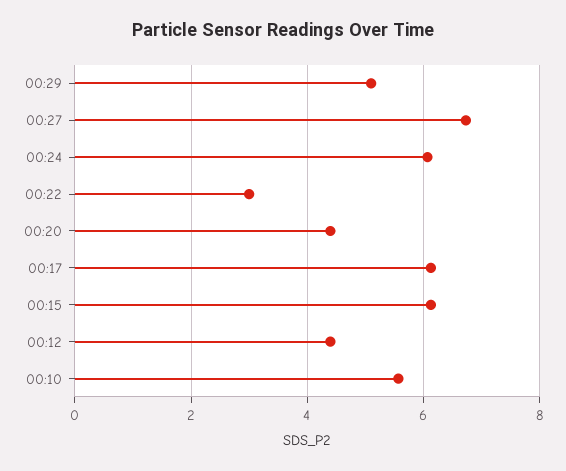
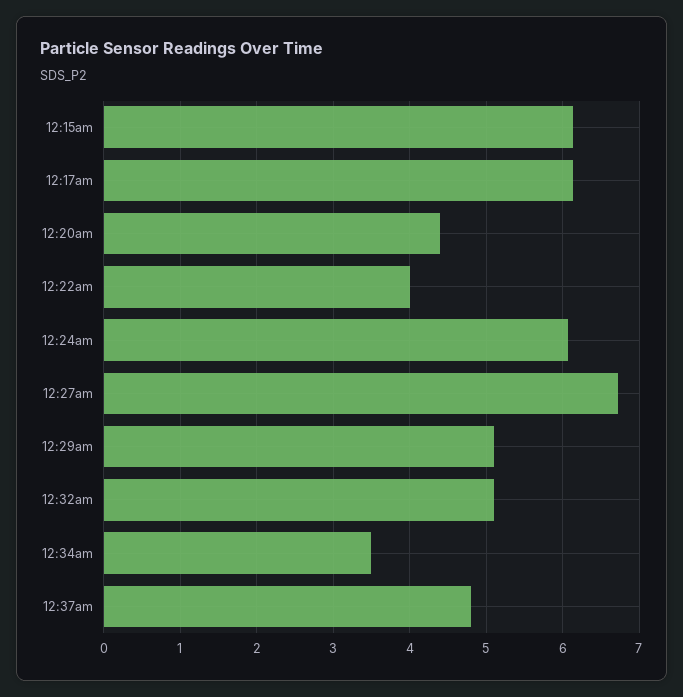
00:22: 3 -> 4
00:12: 4.4 -> none
00:10: 5.6 -> none
12:32am: none -> 5.1
12:34am: none -> 3.5
12:37am: none -> 4.8

